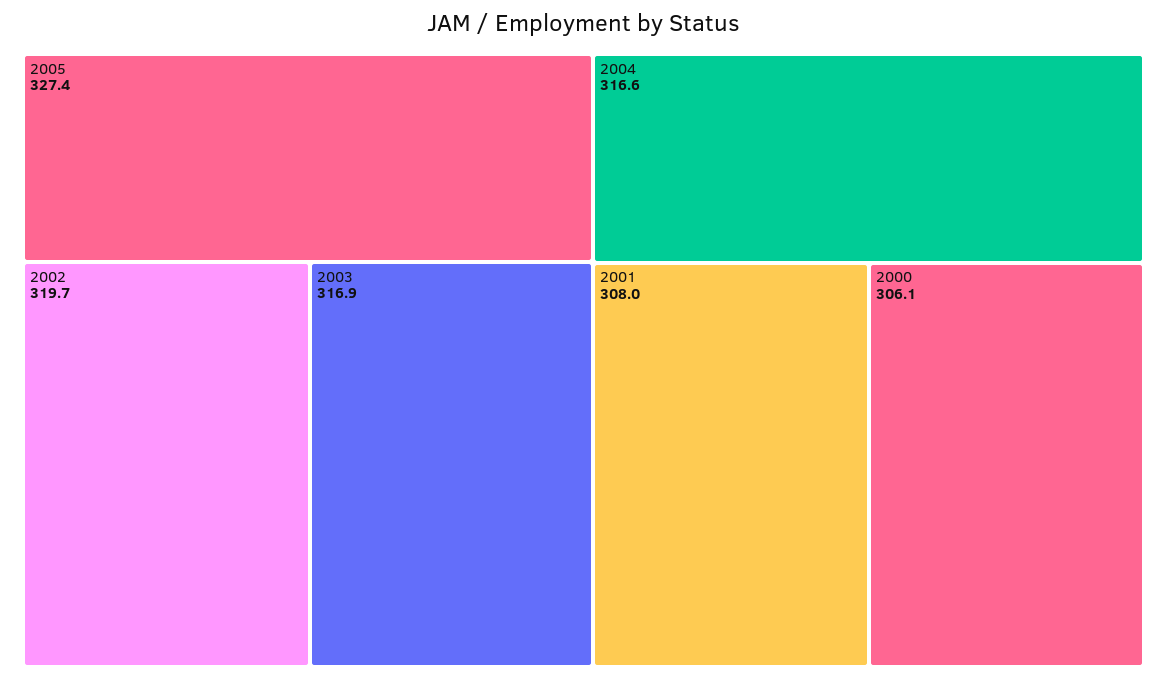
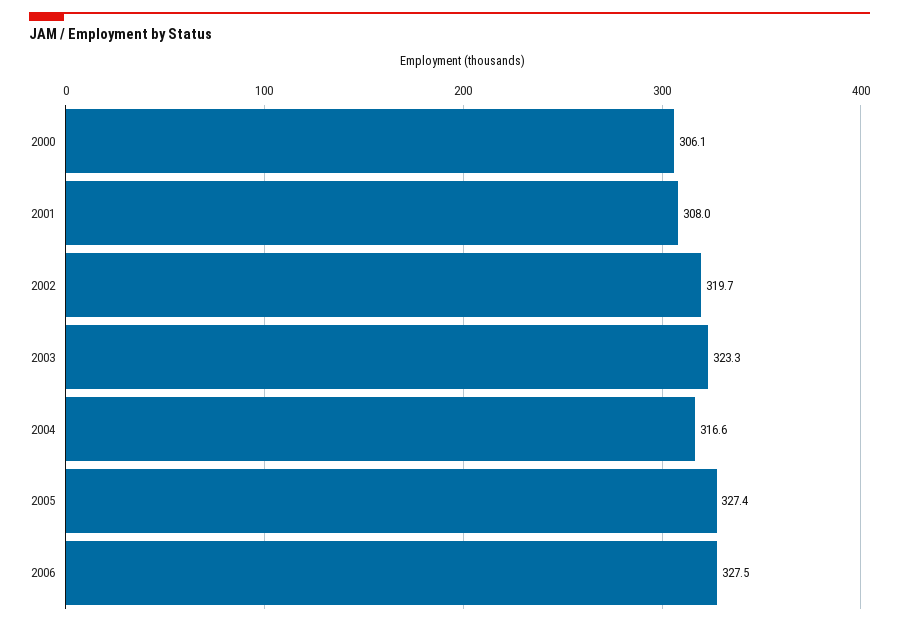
2003: 316.9 -> 323.3
2006: none -> 327.5

